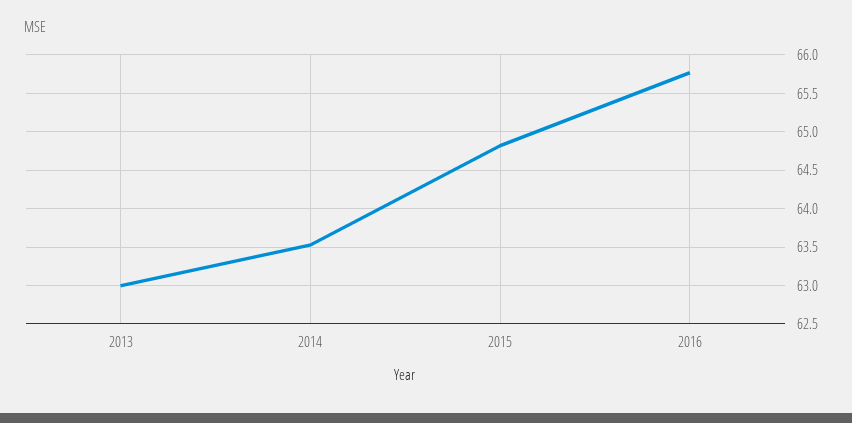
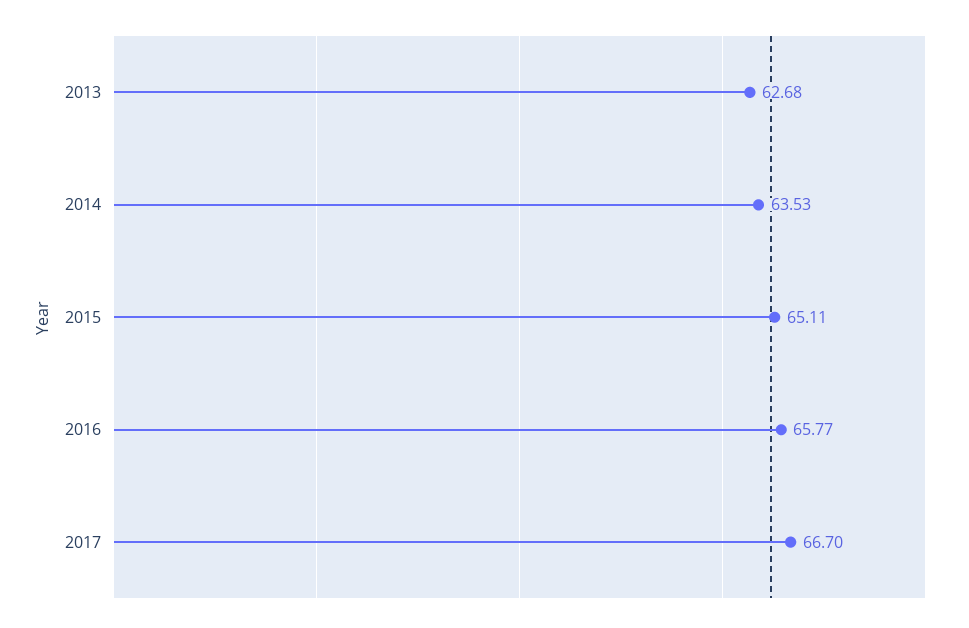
2013: 63 -> 62.68
2015: 64.8 -> 65.11
2017: none -> 66.7

